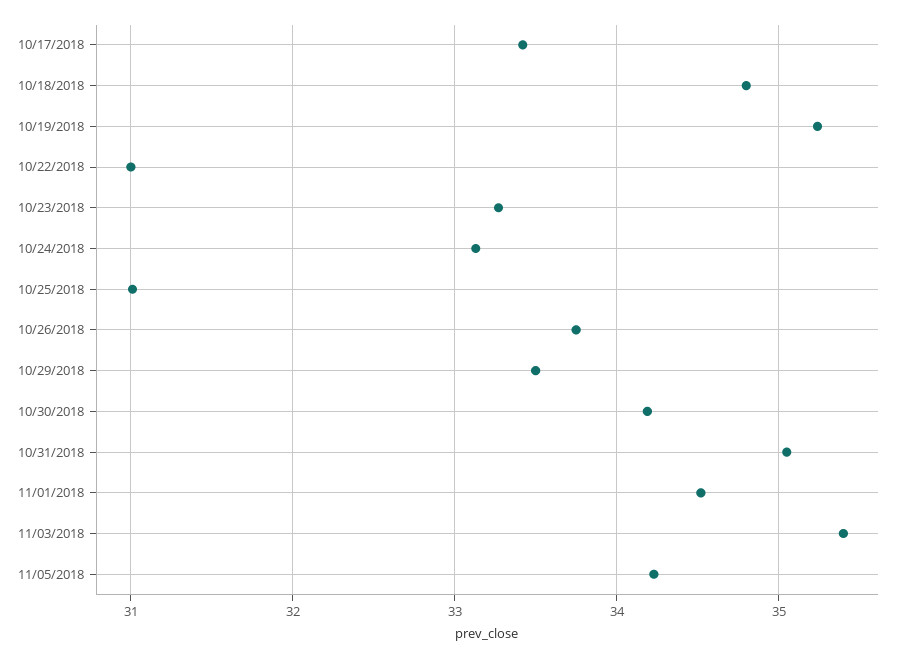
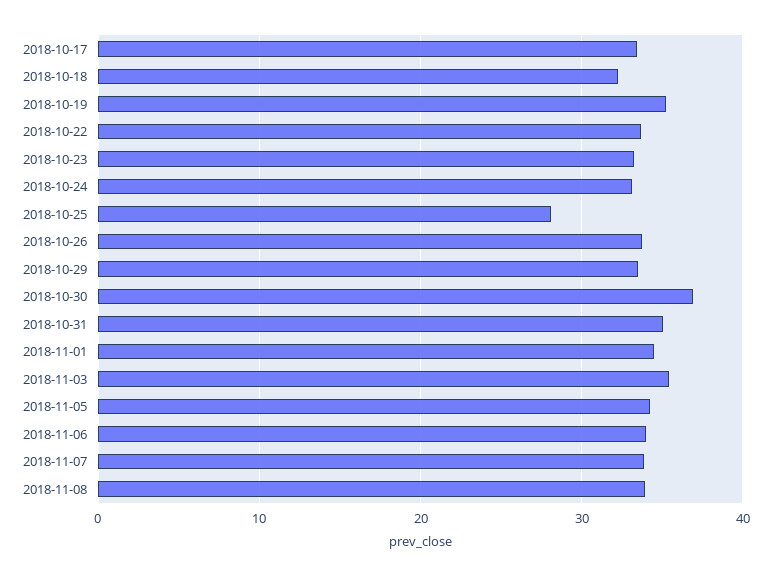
10/18/2018: 34.8 -> 32
10/22/2018: 31 -> 34
10/25/2018: 31 -> 28
10/30/2018: 34.2 -> 37
2018-11-06: none -> 34
2018-11-07: none -> 34
2018-11-08: none -> 34

